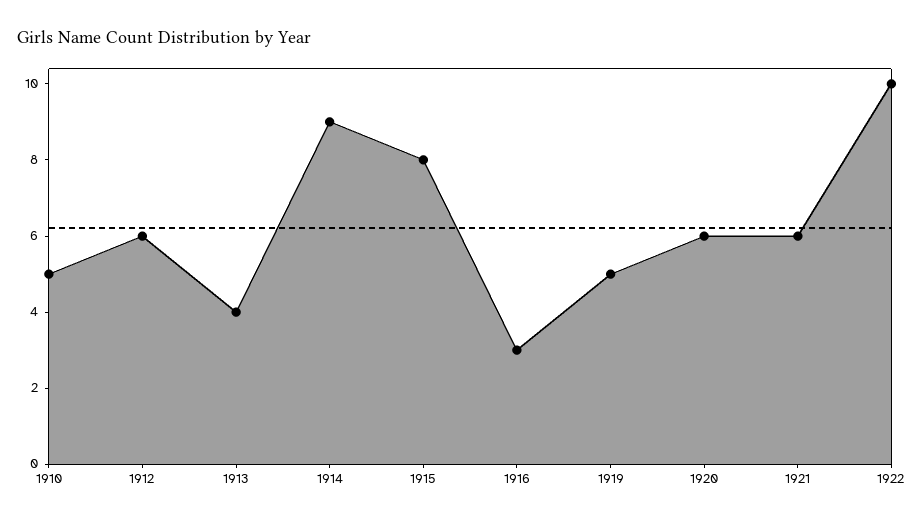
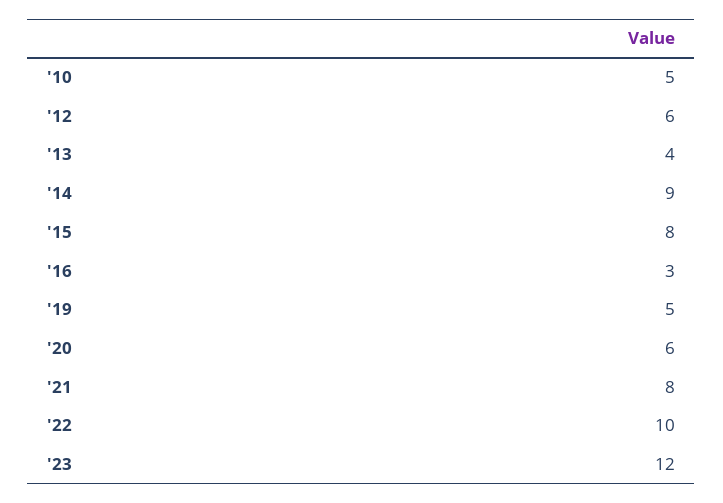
1921: 6 -> 8
'23: none -> 12

